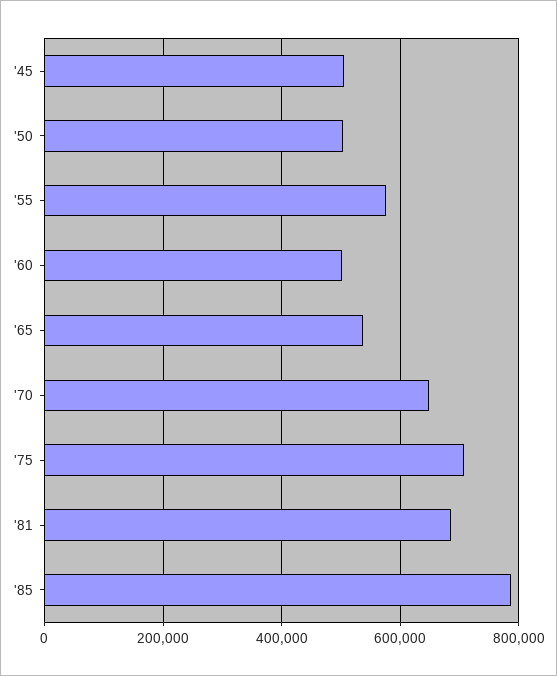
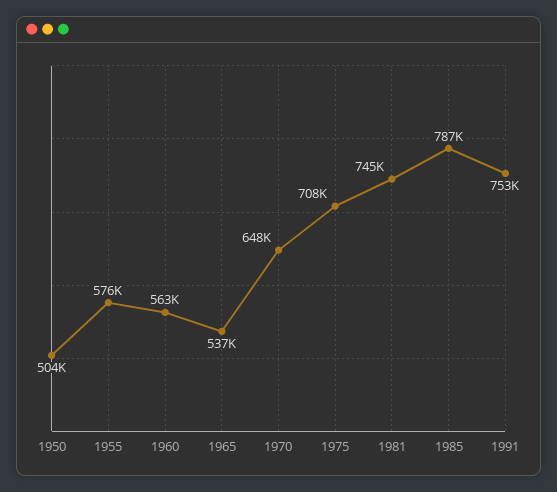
'45: 500000 -> none
'60: 500000 -> 563000
'81: 680000 -> 745000
1991: none -> 753000

